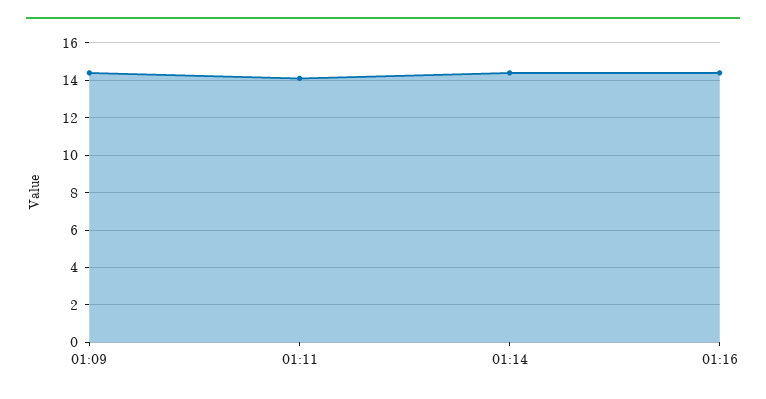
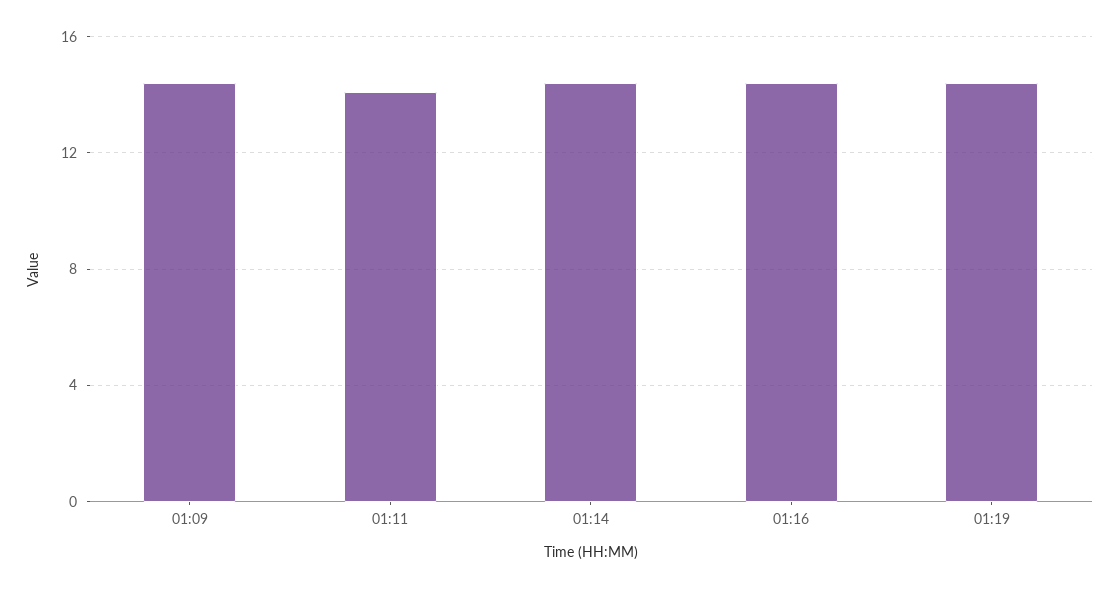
01:19: none -> 14.5

